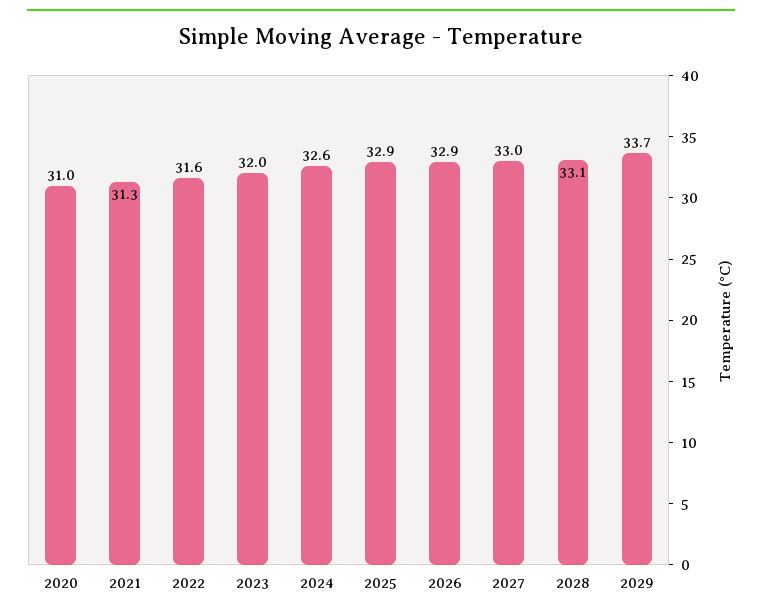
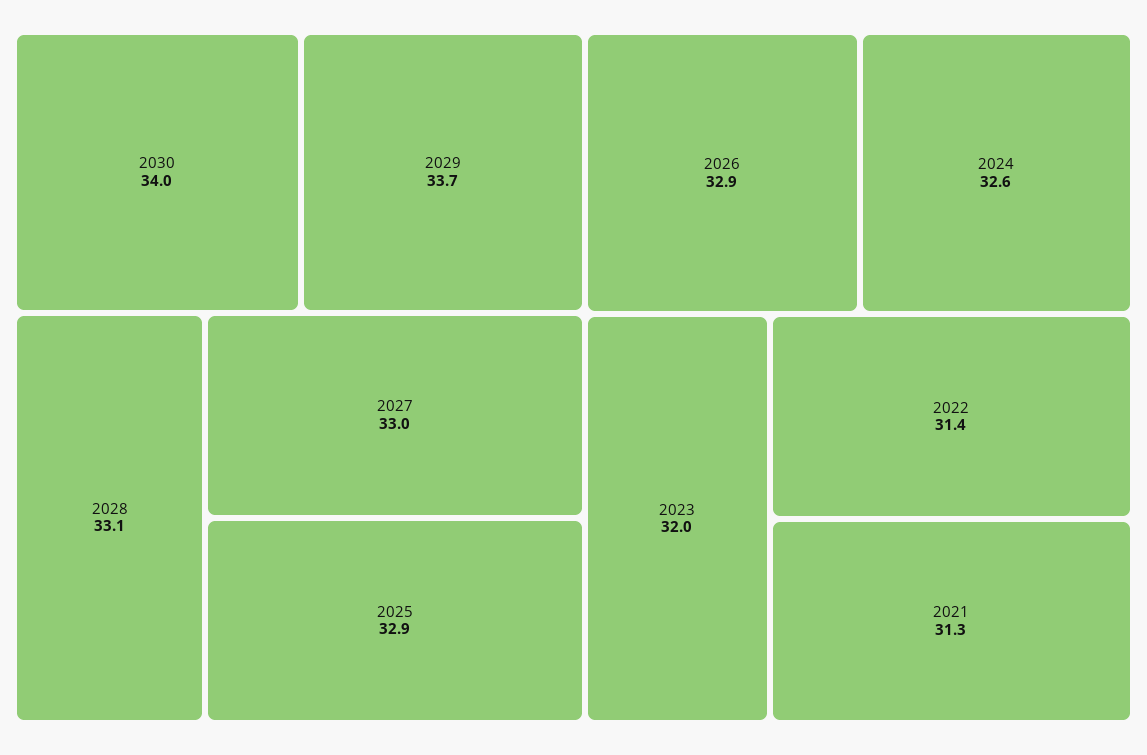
2020: 31 -> none
2022: 31.6 -> 31.4
2030: none -> 34

